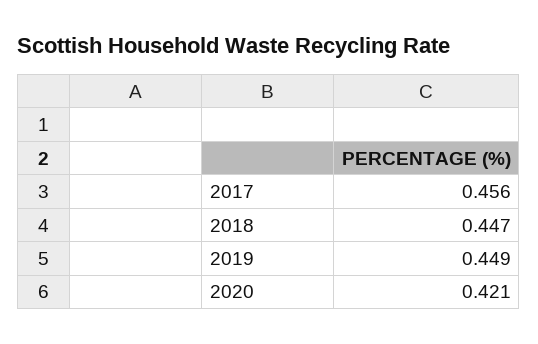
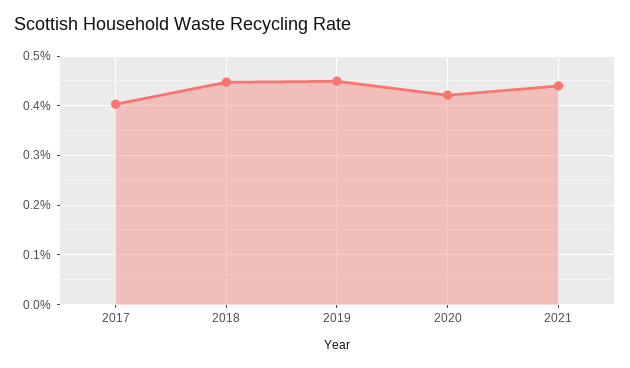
2017: 0.456 -> 0.4
2021: none -> 0.44

